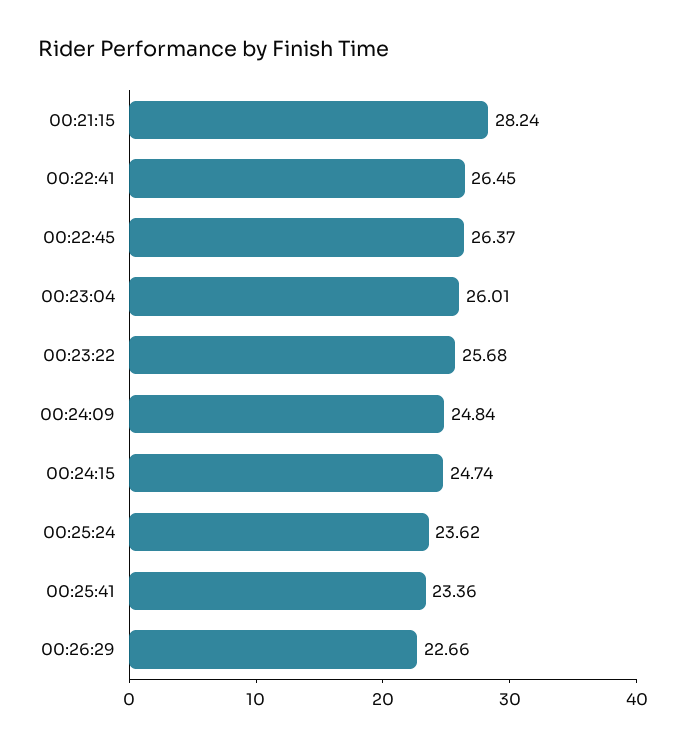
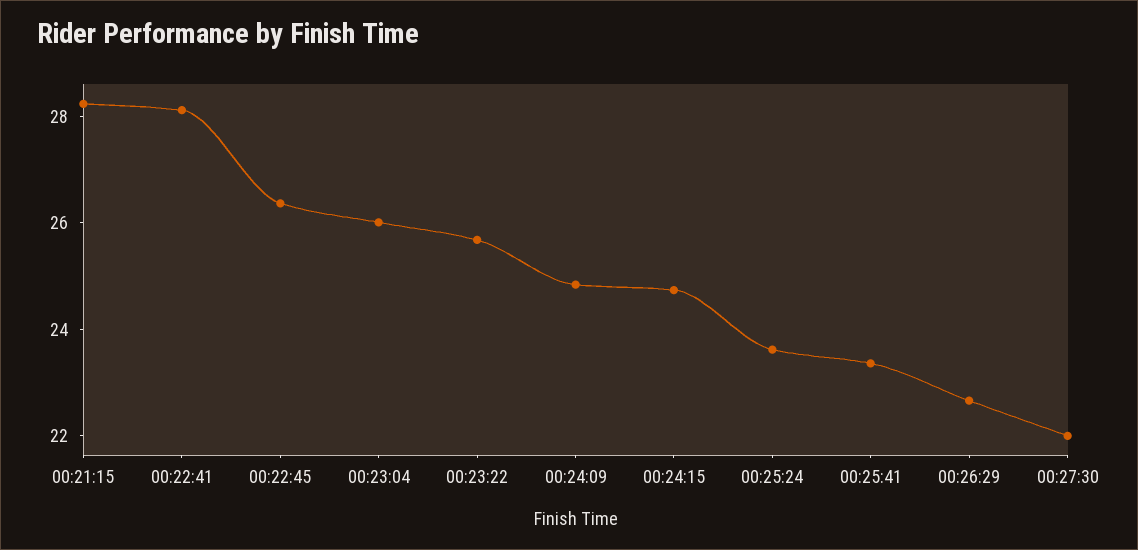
00:22:41: 26.45 -> 28
00:27:30: none -> 22

